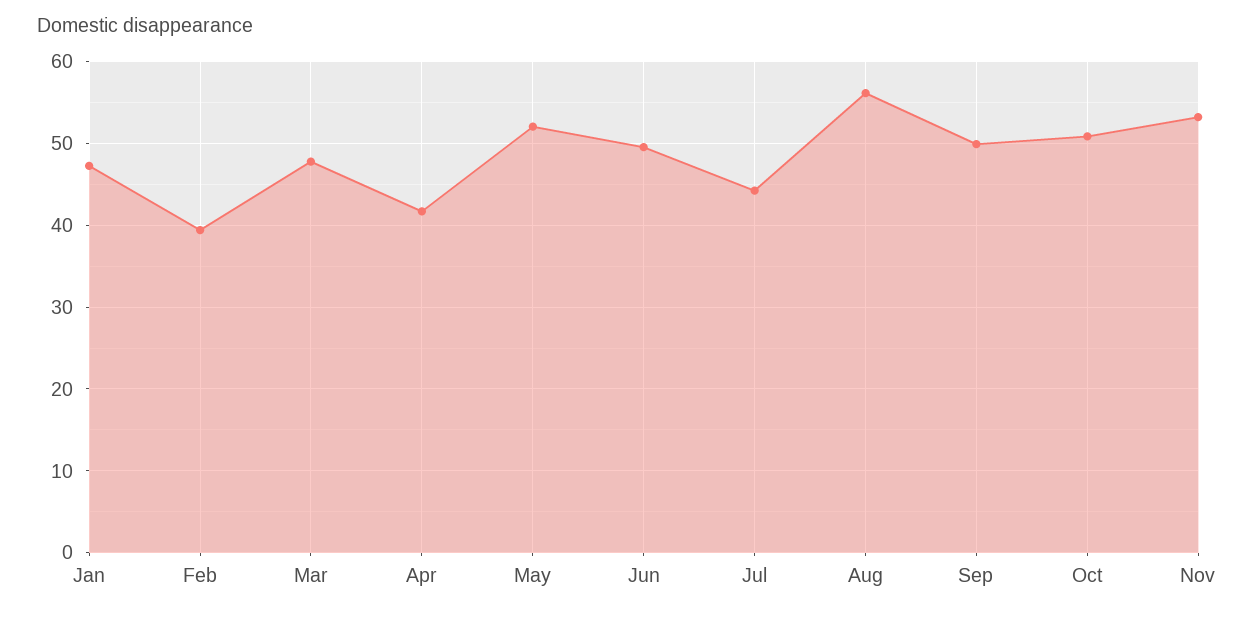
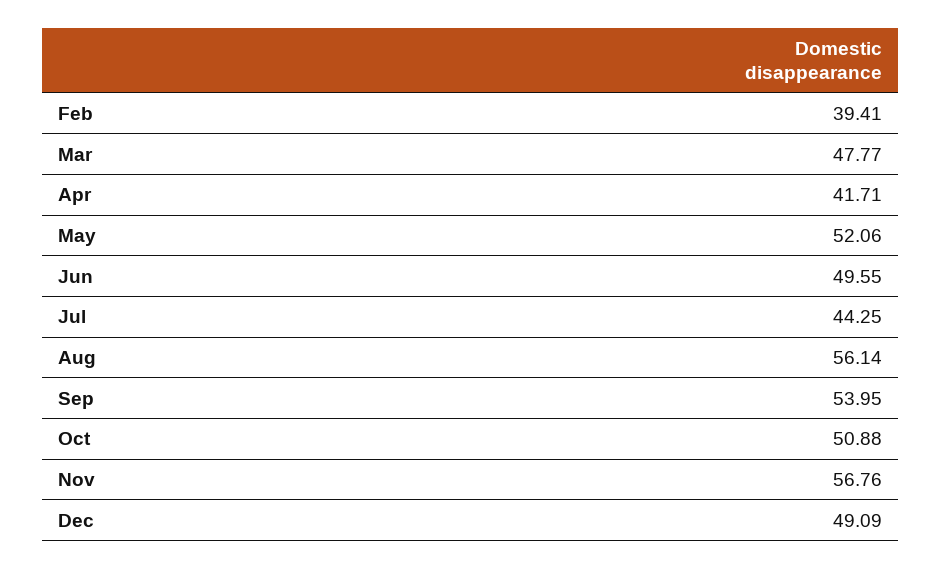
Jan: 47 -> none
Sep: 50 -> 53.95
Nov: 53 -> 56.76
Dec: none -> 49.09

